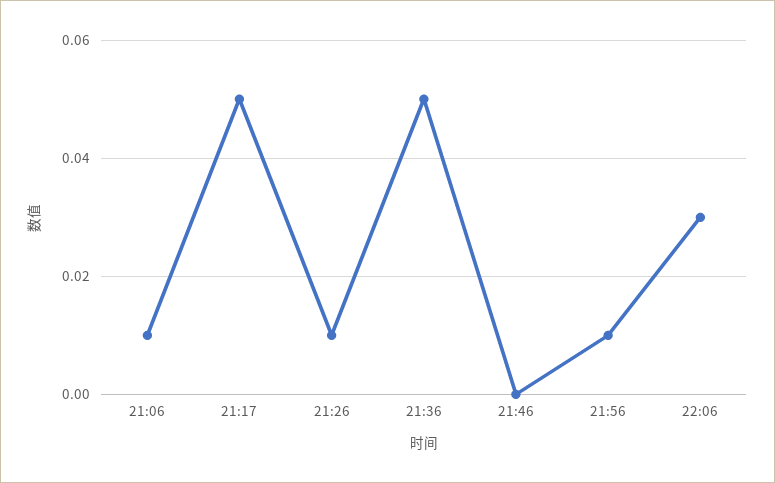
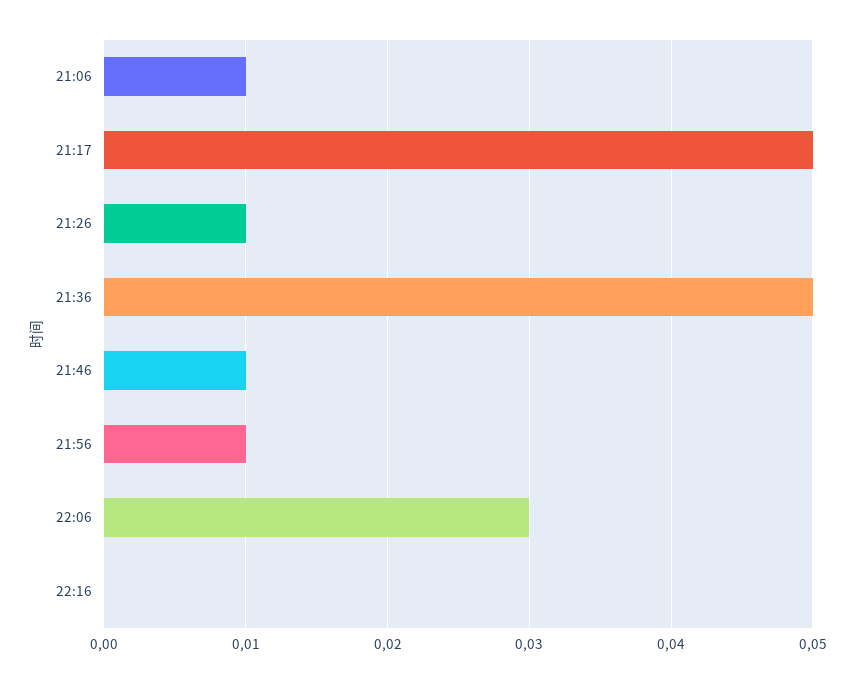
21:46: 0 -> 0.01
22:16: none -> 0

